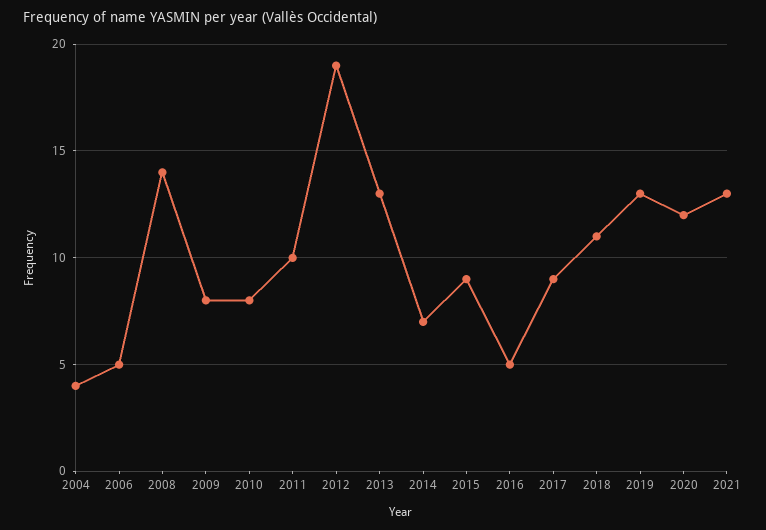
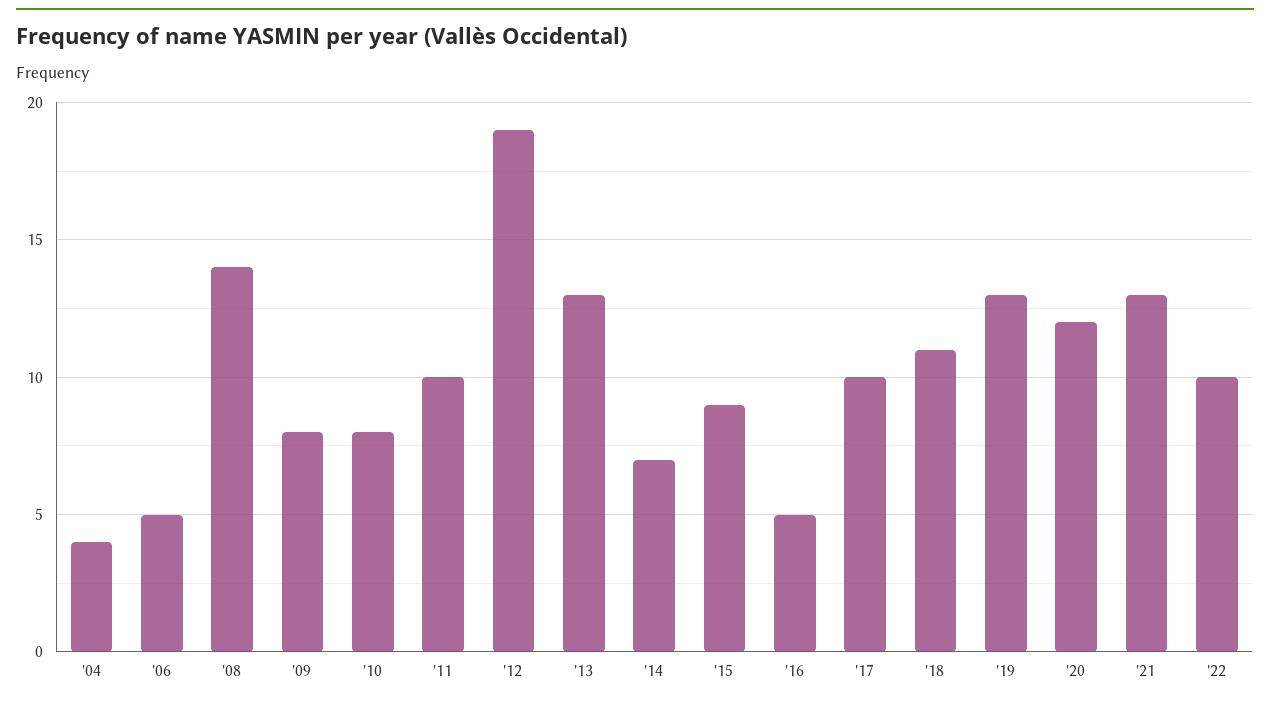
2017: 9 -> 10
'22: none -> 10

